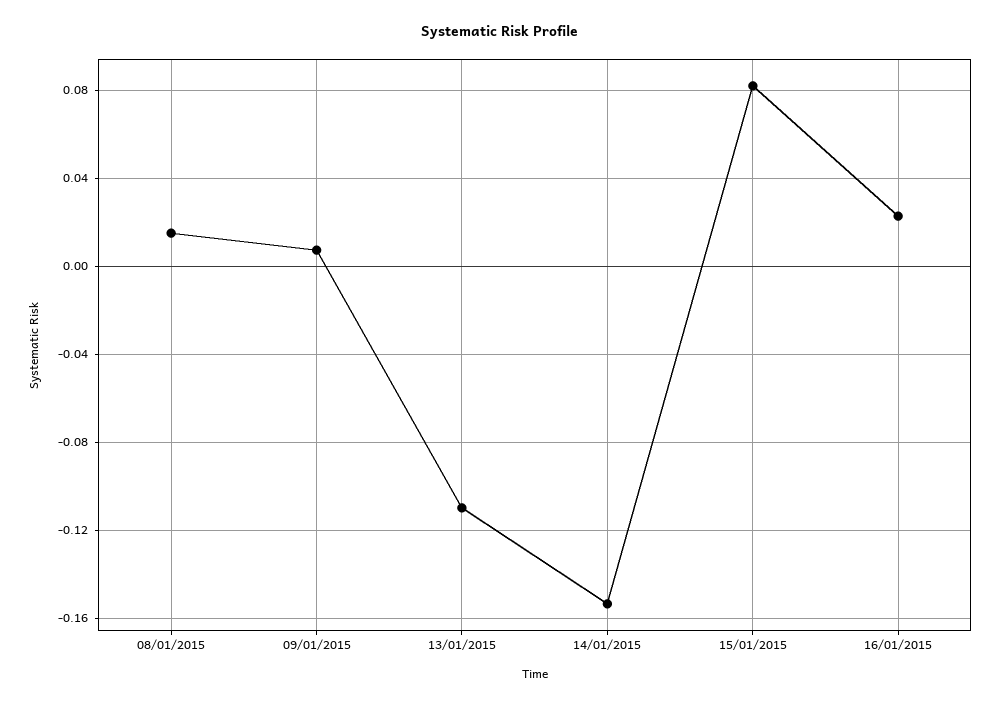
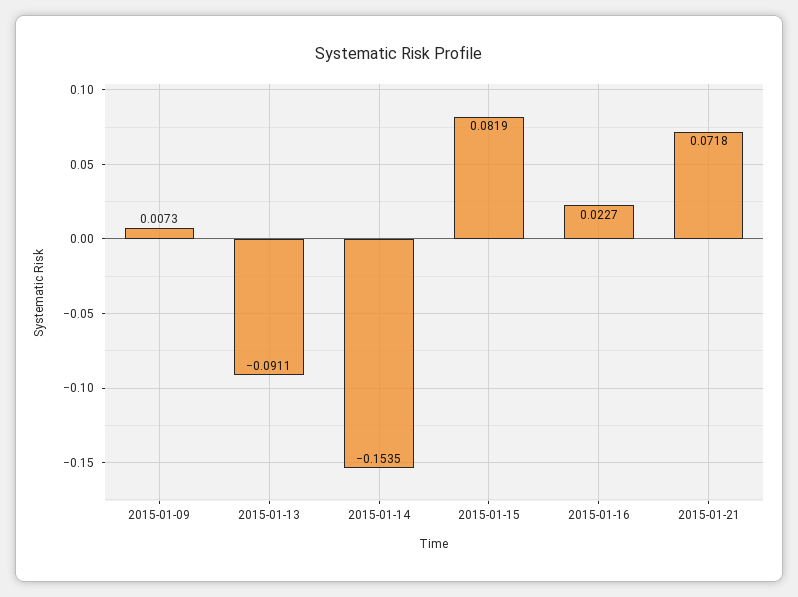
08/01/2015: 0.015 -> none
13/01/2015: -0.11 -> -0.0911
2015-01-21: none -> 0.0718

